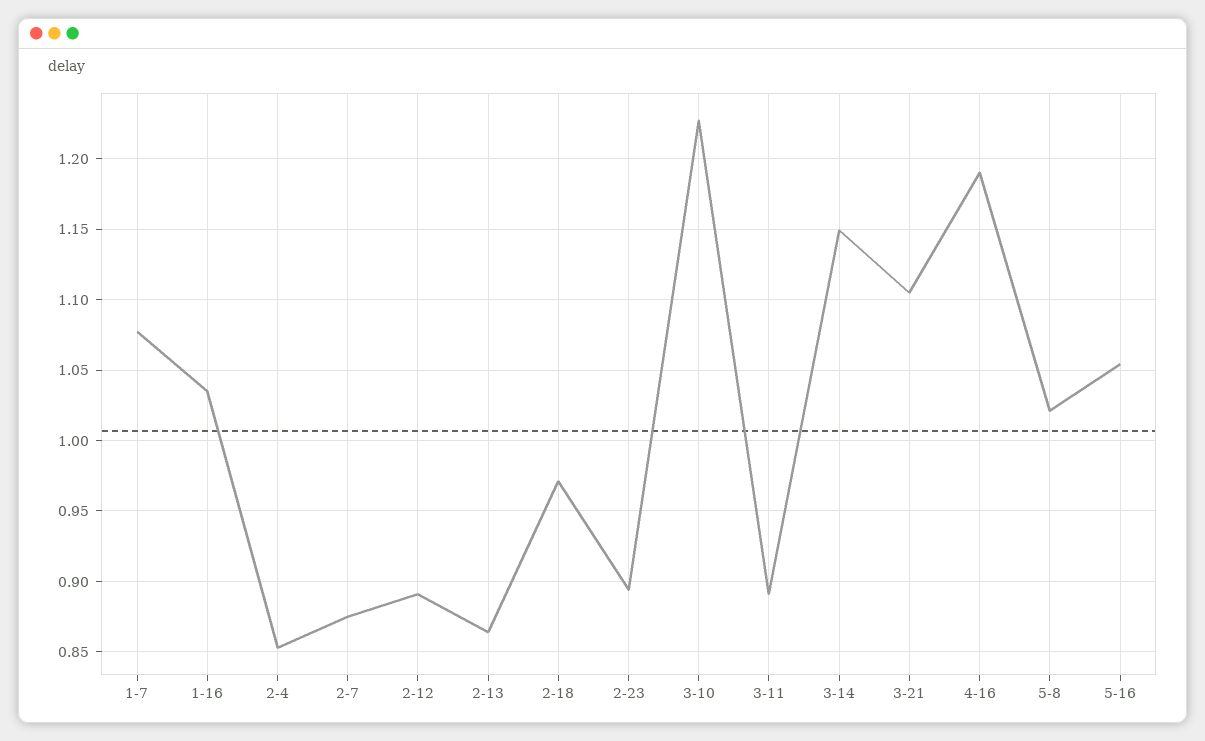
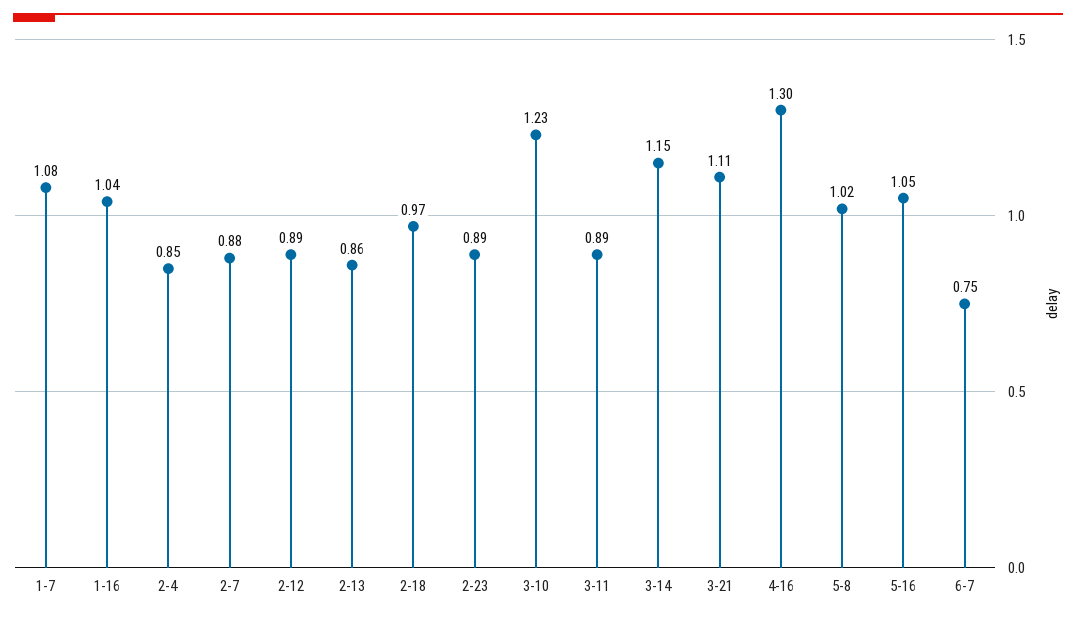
4-16: 1.19 -> 1.3
6-7: none -> 0.75

